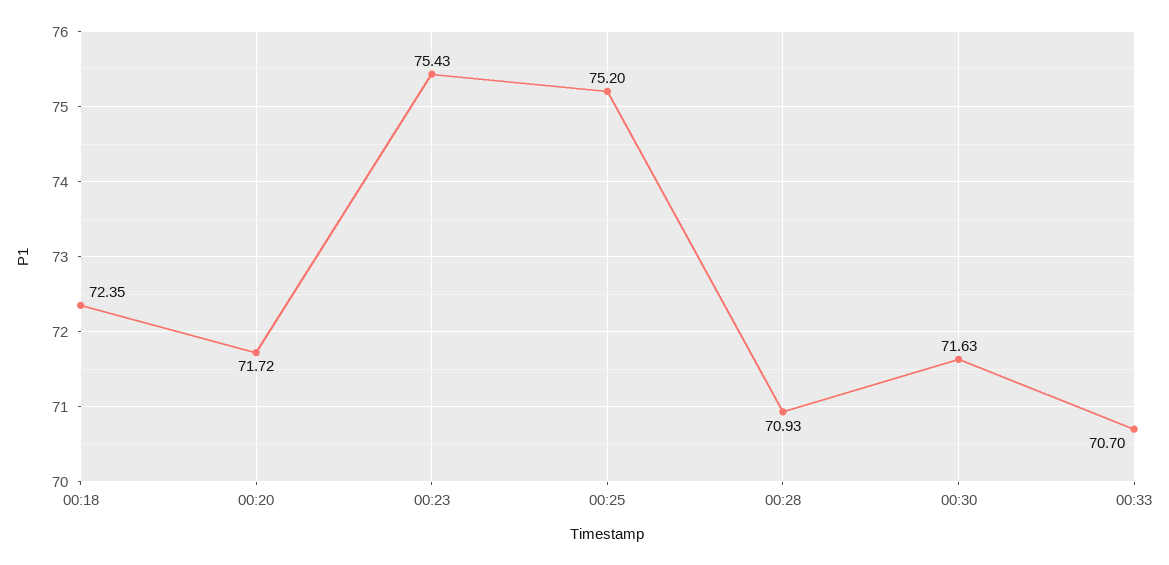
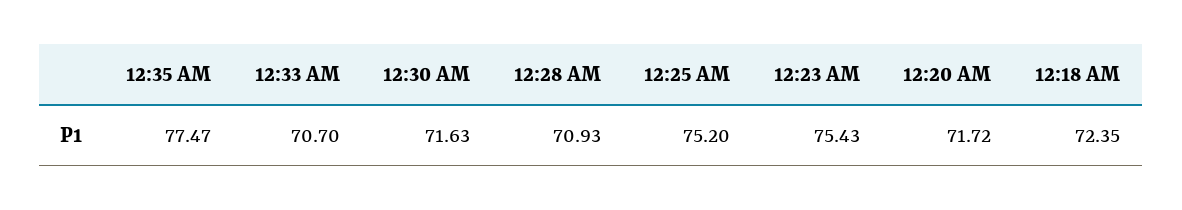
12:35 AM: none -> 77.47

